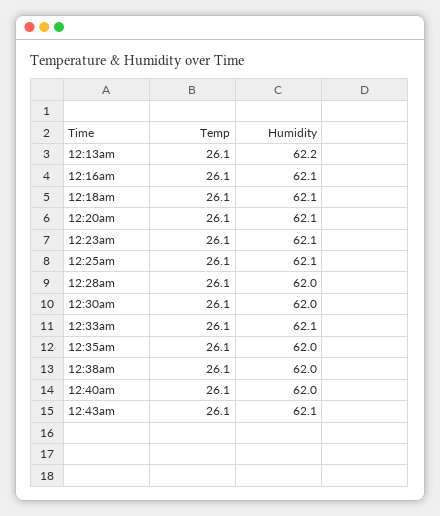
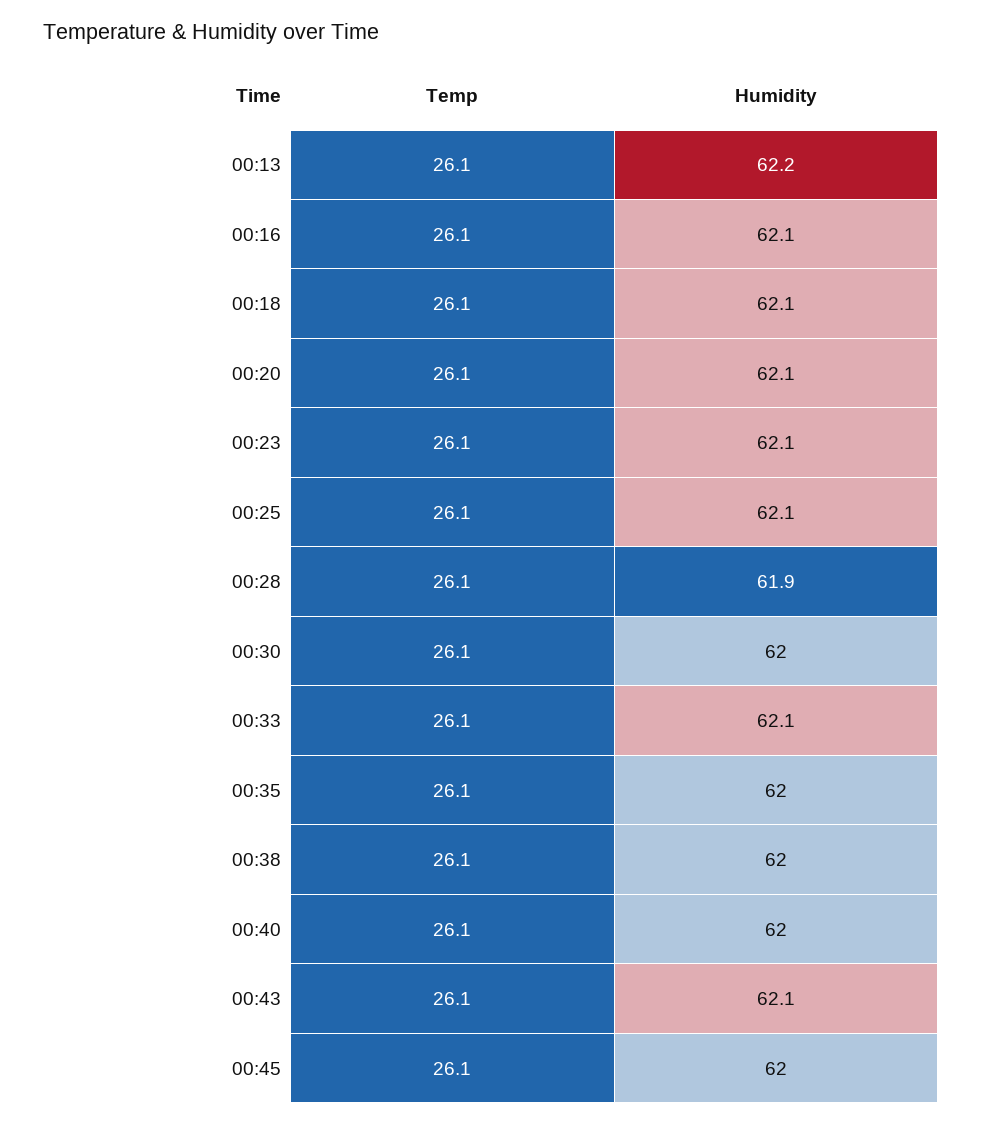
Humidity, 12:28am: 62 -> 61.9
Temp, 00:45: none -> 26.1
Humidity, 00:45: none -> 62

